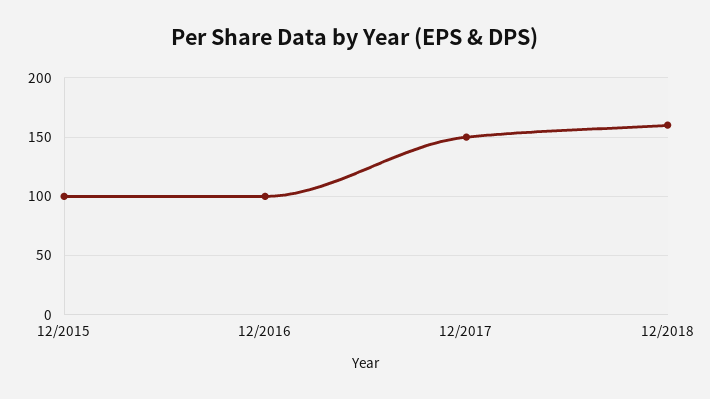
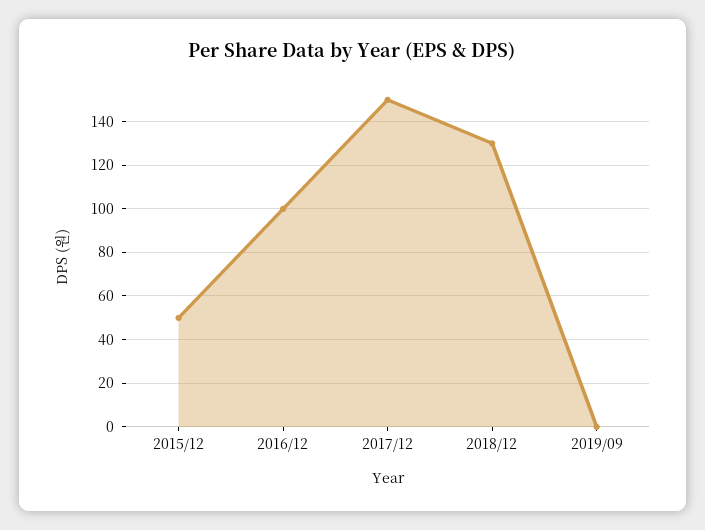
12/2015: 100 -> 50
12/2018: 160 -> 130
2019/09: none -> 0

